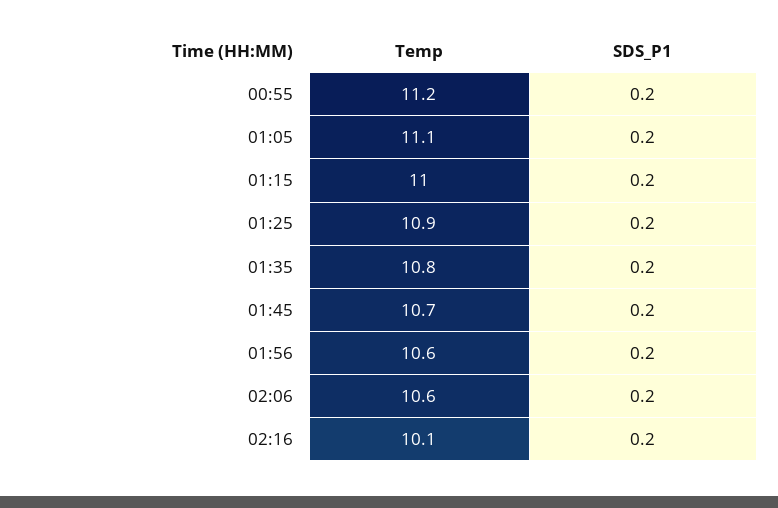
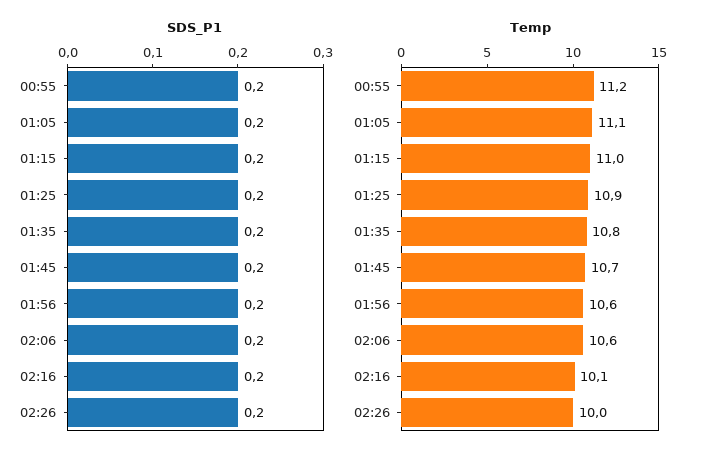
SDS_P1, 02:26: none -> 0.2
Temp, 02:26: none -> 10

